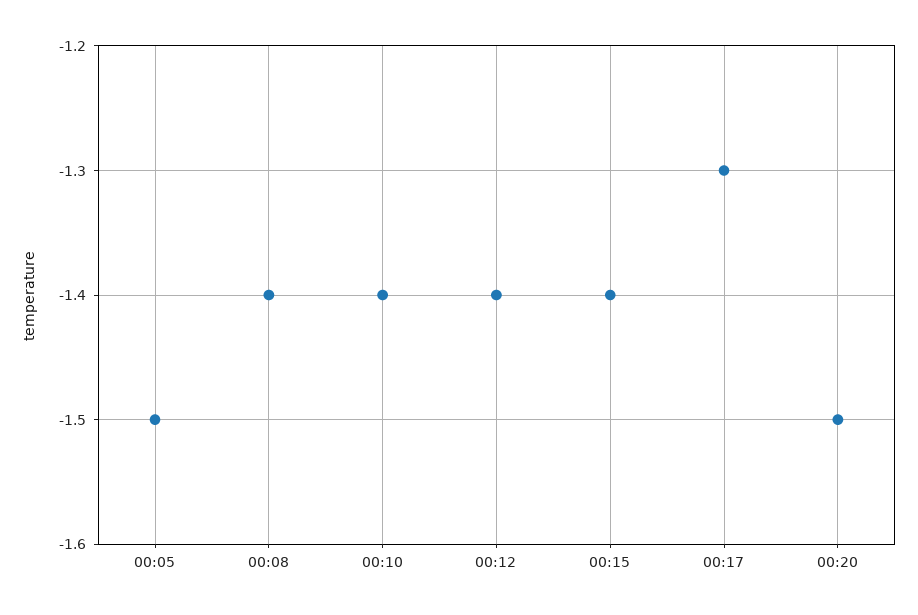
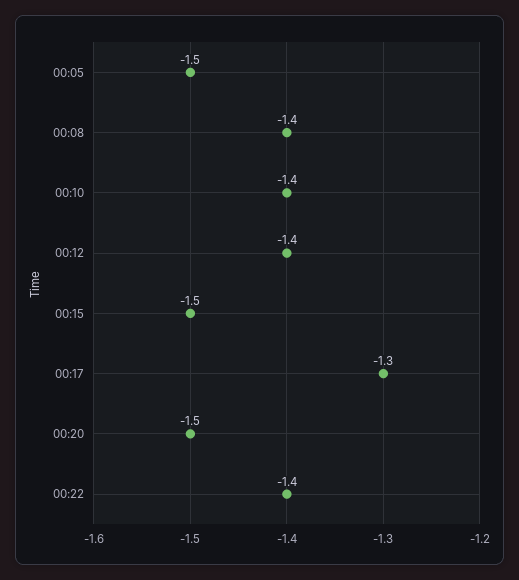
00:15: -1.4 -> -1.5
00:22: none -> -1.4

